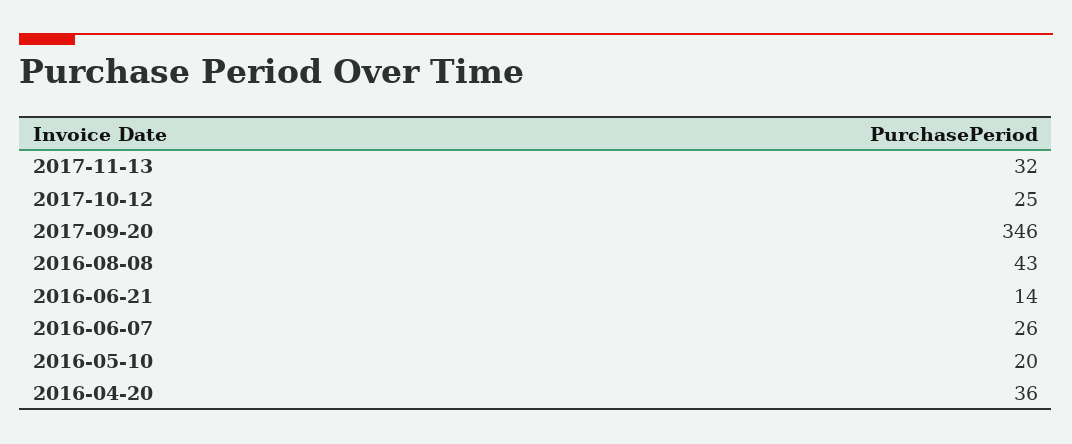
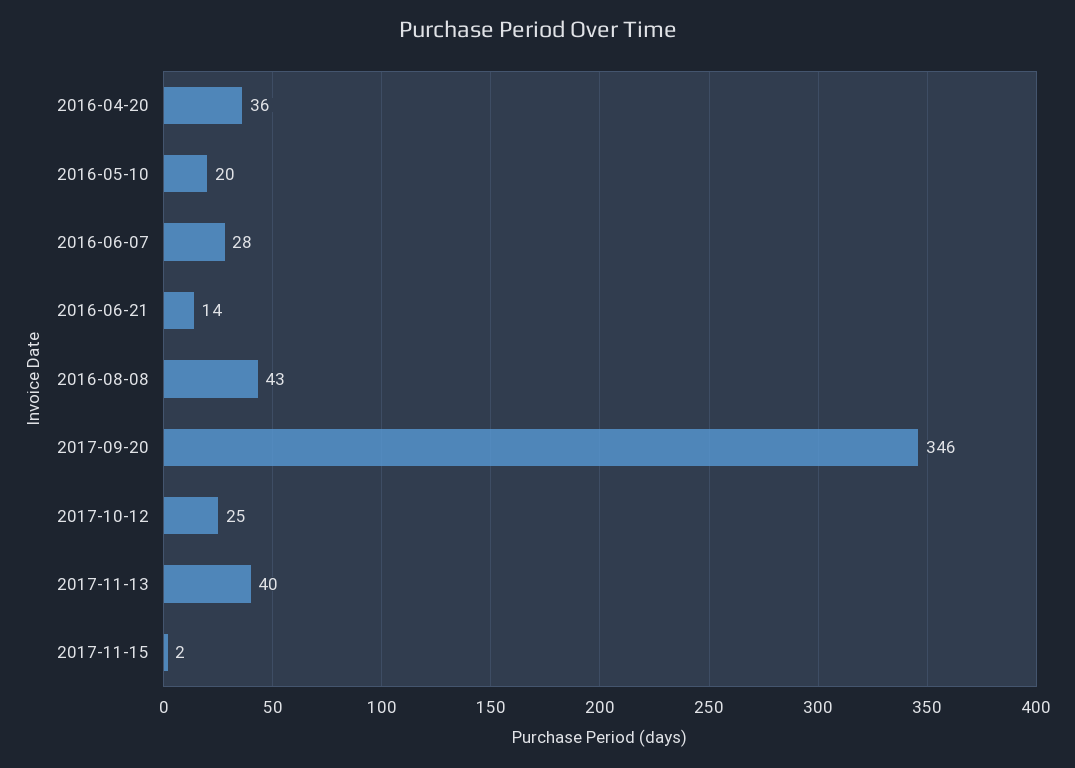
2017-11-13: 32 -> 40
2016-06-07: 26 -> 28
2017-11-15: none -> 2

